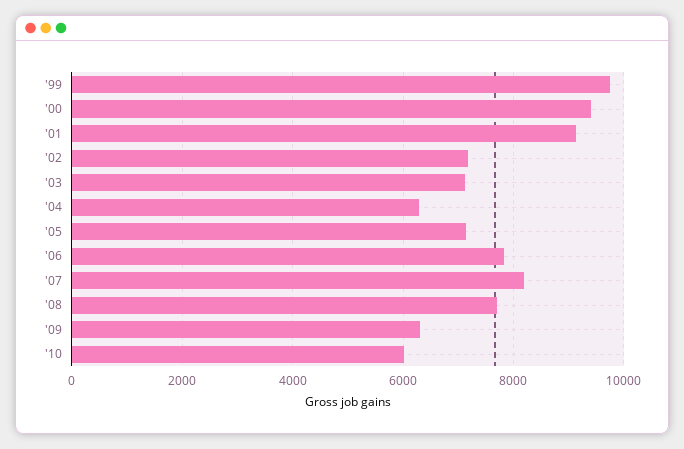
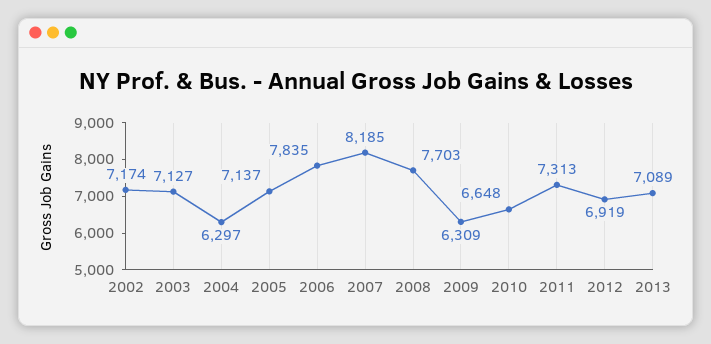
'99: 9800 -> none
'00: 9400 -> none
'01: 9200 -> none
'10: 6000 -> 6648
2011: none -> 7313
2012: none -> 6919
2013: none -> 7089

